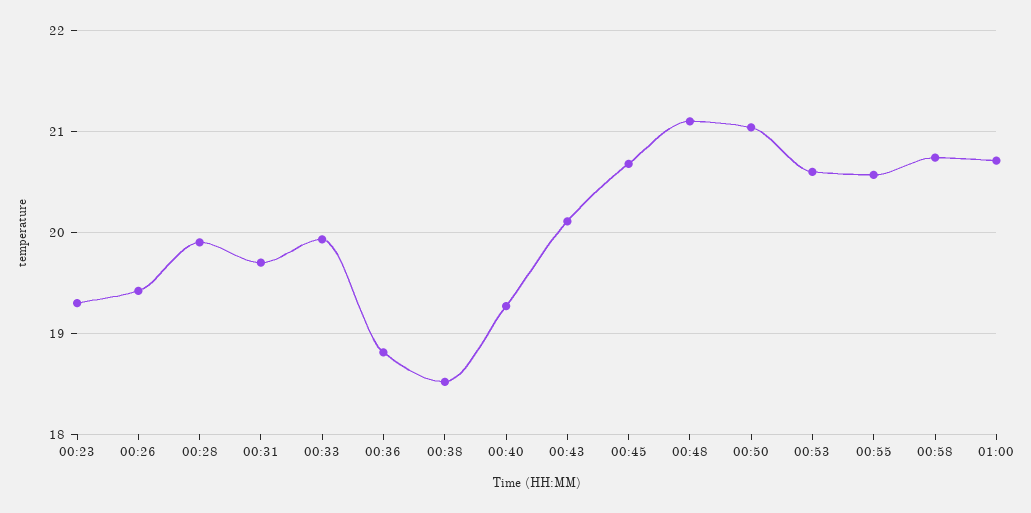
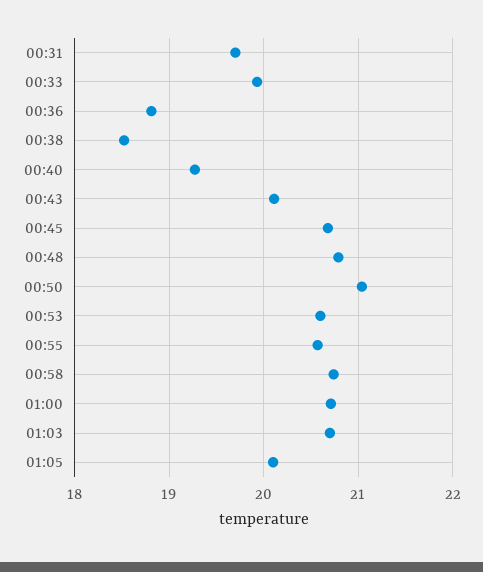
00:23: 19.3 -> none
00:26: 19.4 -> none
00:28: 19.9 -> none
00:48: 21.1 -> 20.8
01:03: none -> 20.7
01:05: none -> 20.1

